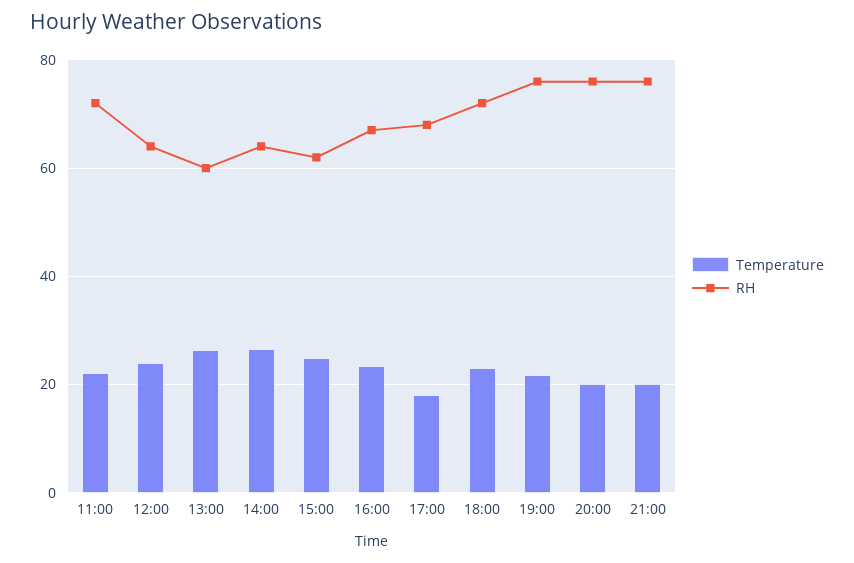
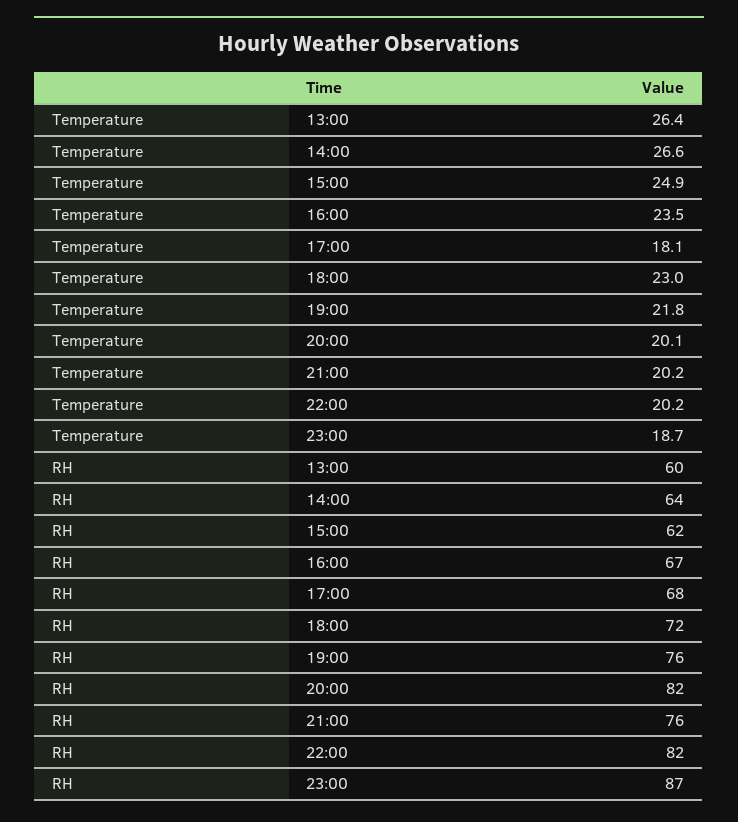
Temperature, 11:00: 22 -> none
RH, 11:00: 72 -> none
Temperature, 12:00: 24 -> none
RH, 12:00: 64 -> none
RH, 20:00: 76 -> 82
Temperature, 22:00: none -> 20.2
Temperature, 23:00: none -> 18.7
RH, 22:00: none -> 82
RH, 23:00: none -> 87

